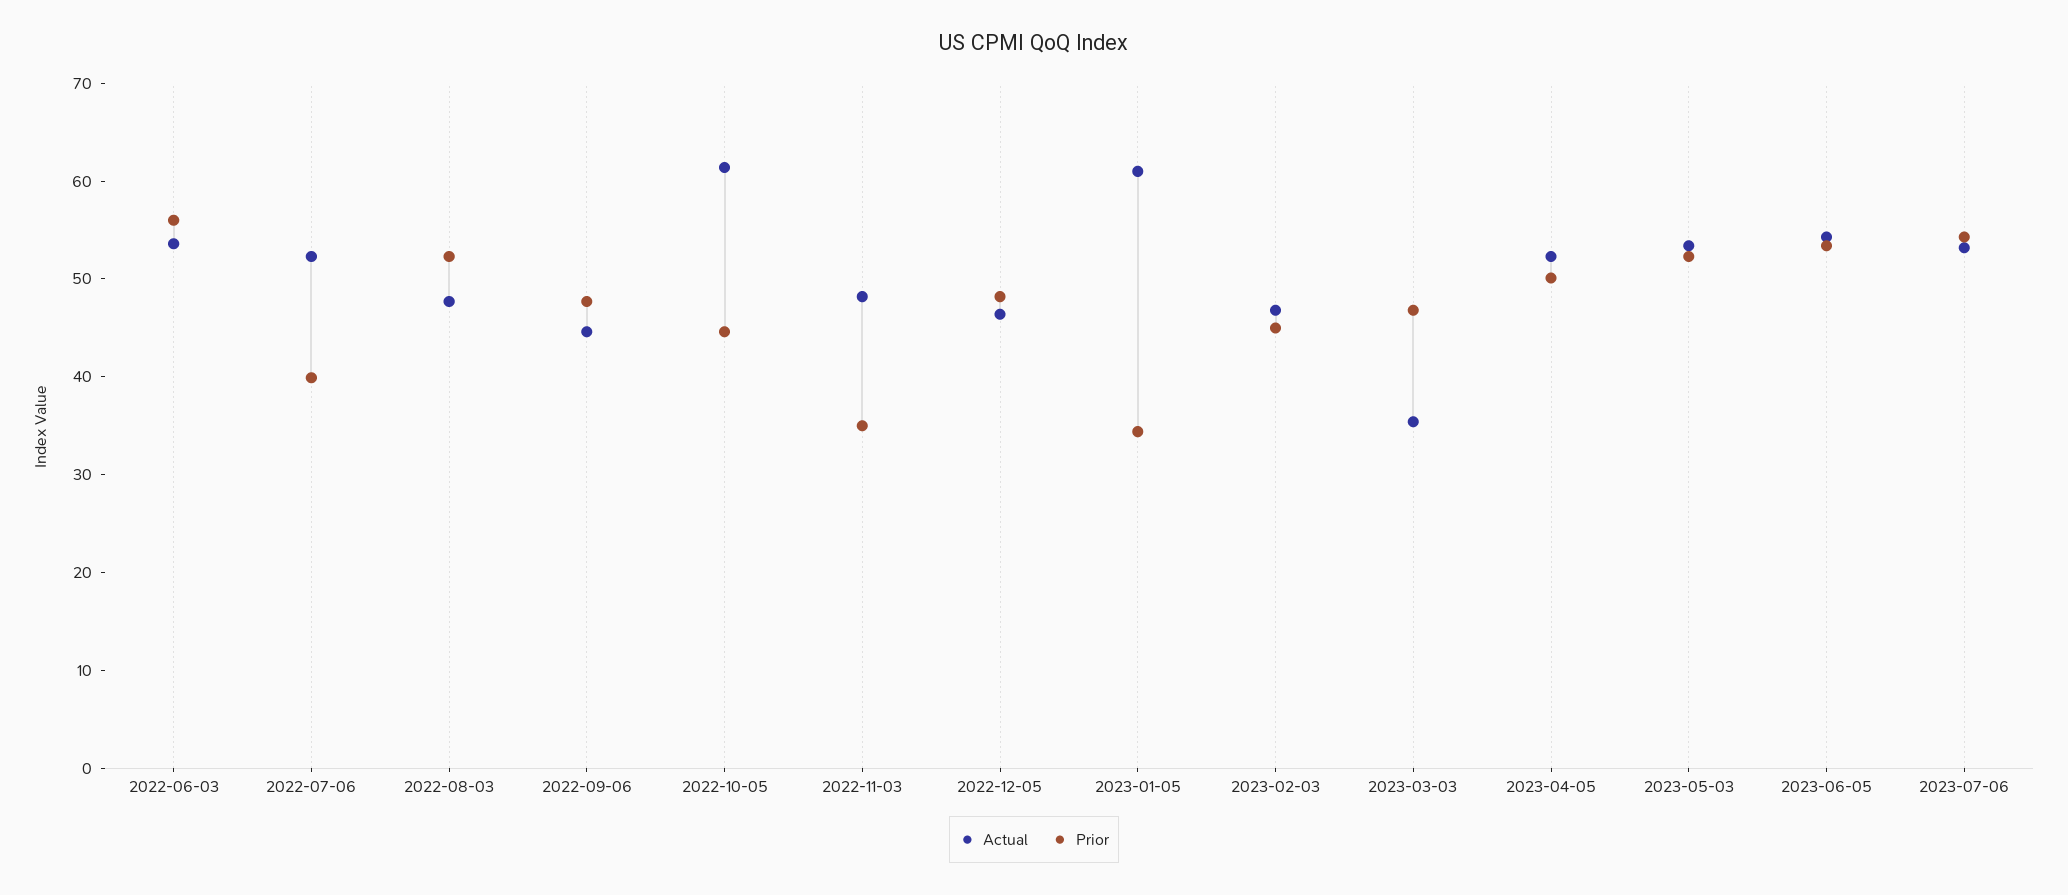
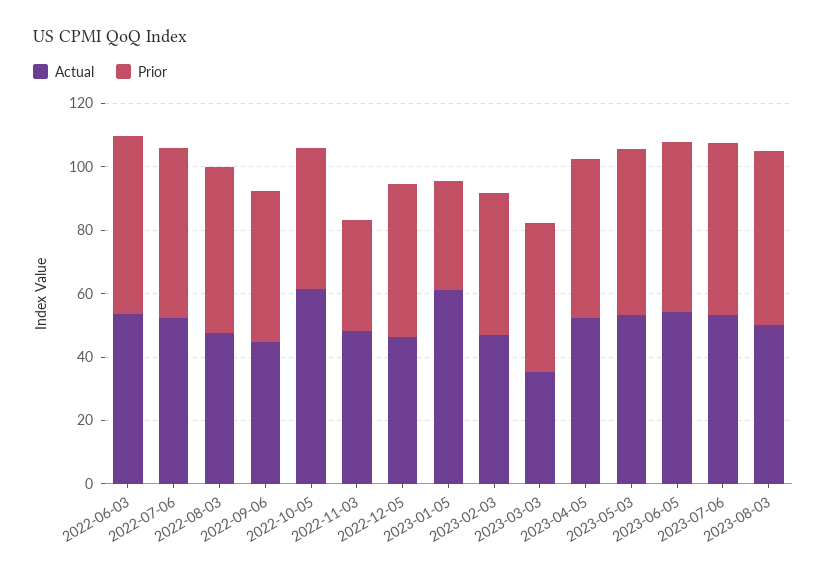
Prior, 2022-07-06: 40 -> 55
Actual, 2023-08-03: none -> 50
Prior, 2023-08-03: none -> 55

